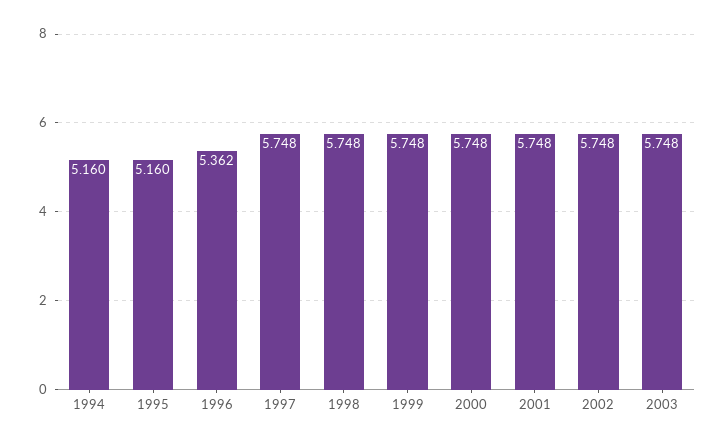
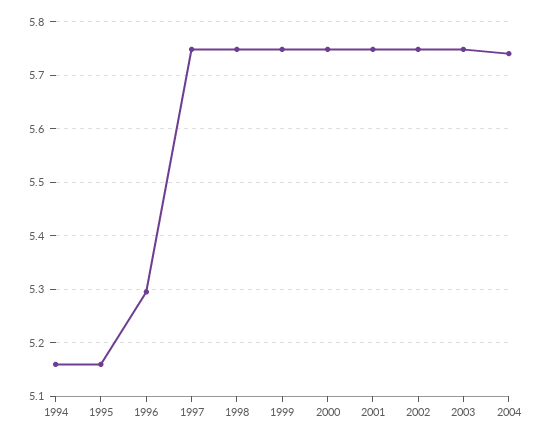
1996: 5.362 -> 5.3
2004: none -> 5.74

